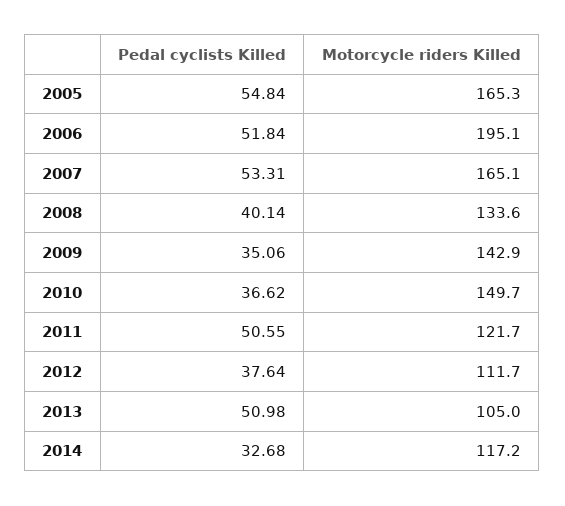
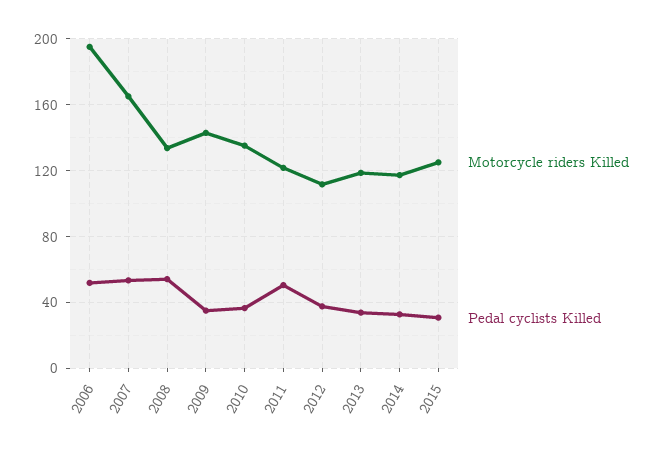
Pedal cyclists Killed, 2005: 54.84 -> none
Motorcycle riders Killed, 2005: 165.3 -> none
Pedal cyclists Killed, 2008: 40.14 -> 55
Motorcycle riders Killed, 2010: 149.7 -> 135
Pedal cyclists Killed, 2013: 50.98 -> 35
Motorcycle riders Killed, 2013: 105 -> 120
Motorcycle riders Killed, 2015: none -> 125
Pedal cyclists Killed, 2015: none -> 30

